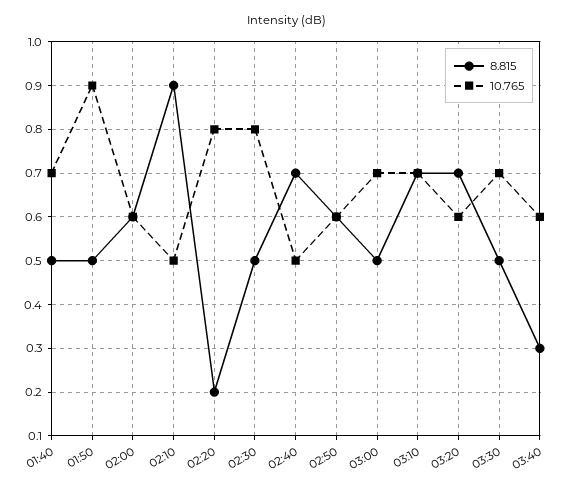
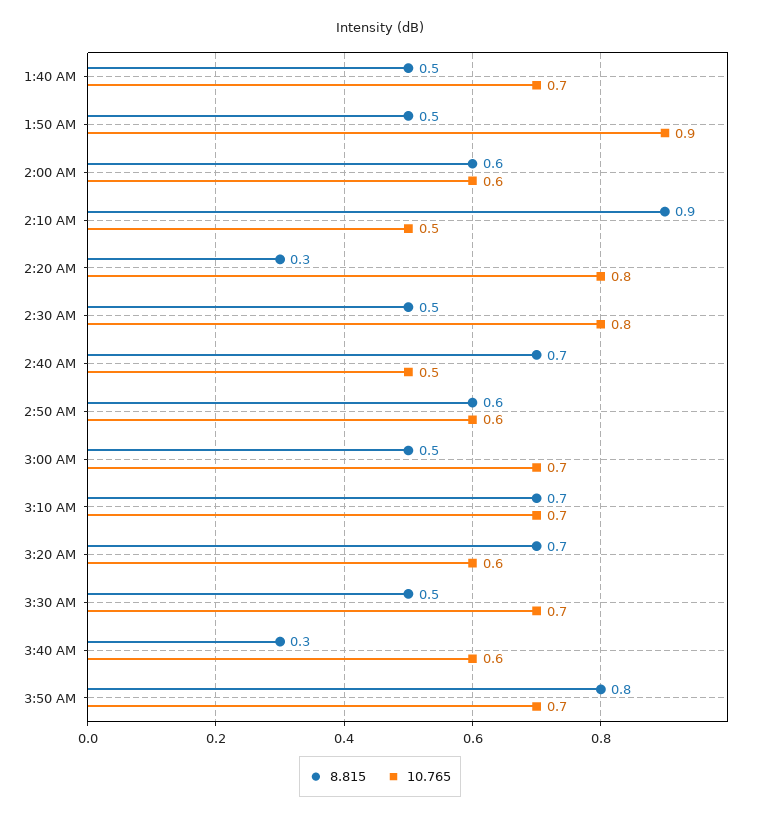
8.815, 02:20: 0.2 -> 0.3
8.815, 3:50 AM: none -> 0.8
10.765, 3:50 AM: none -> 0.7

